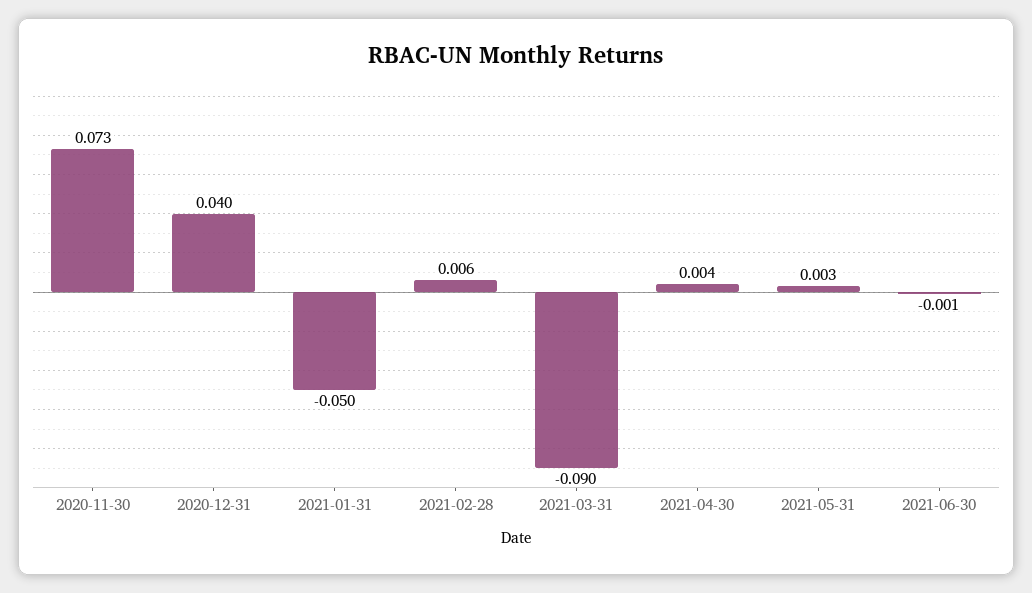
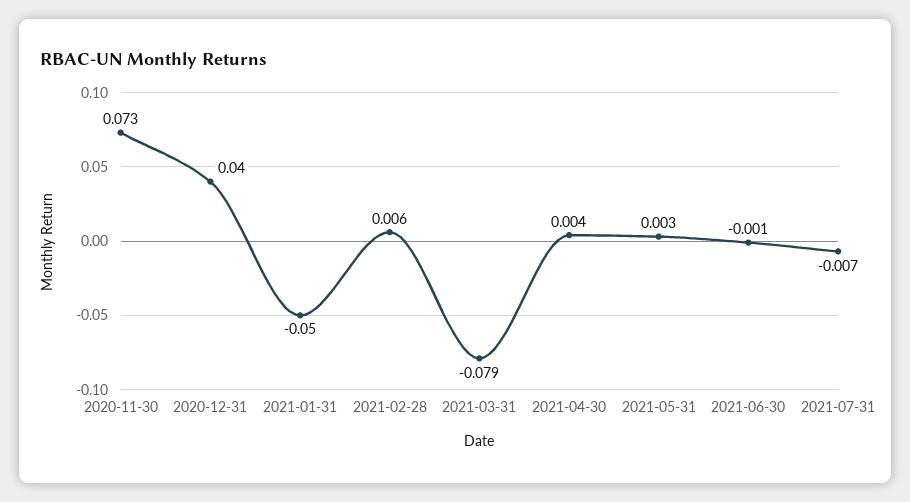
2021-03-31: -0.09 -> -0.079
2021-07-31: none -> -0.007

